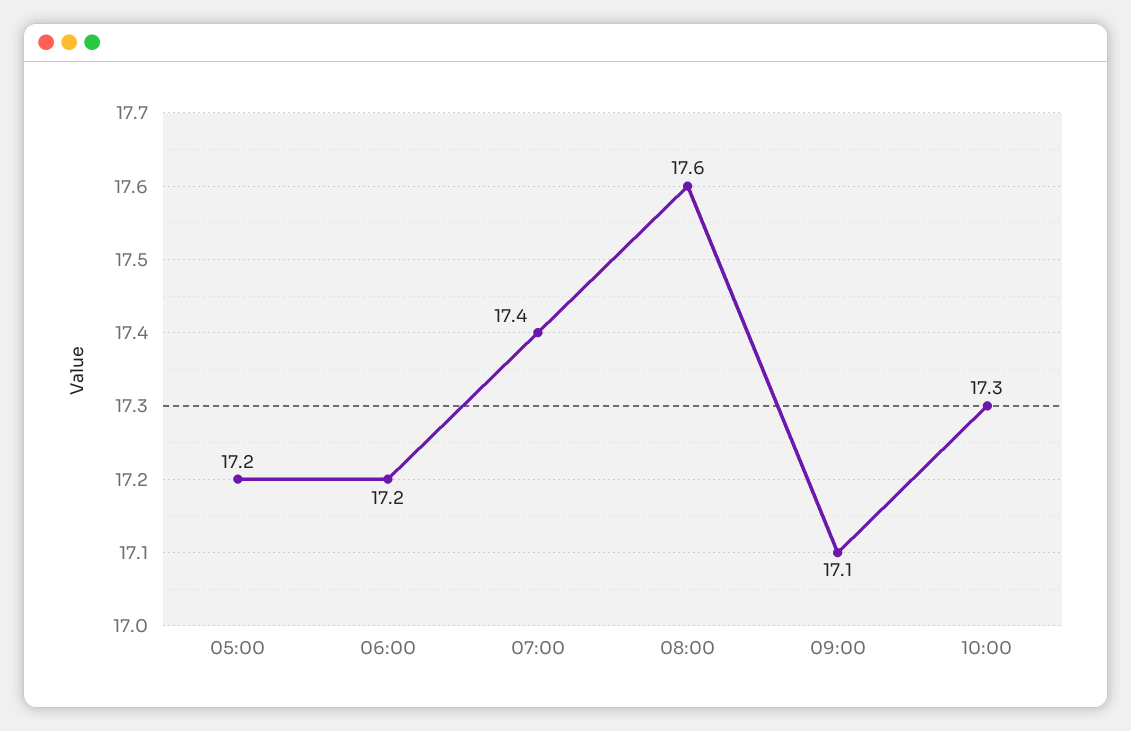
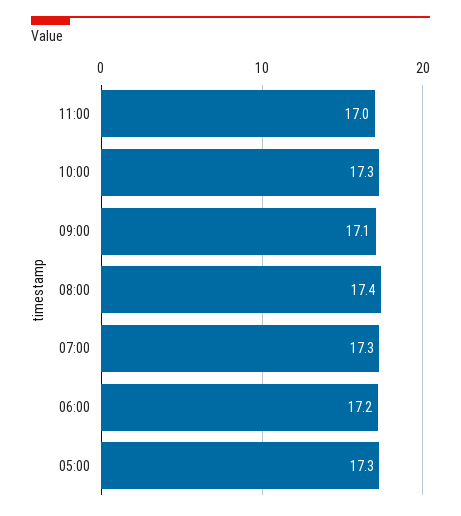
05:00: 17.2 -> 17.3
07:00: 17.4 -> 17.3
08:00: 17.6 -> 17.4
11:00: none -> 17

